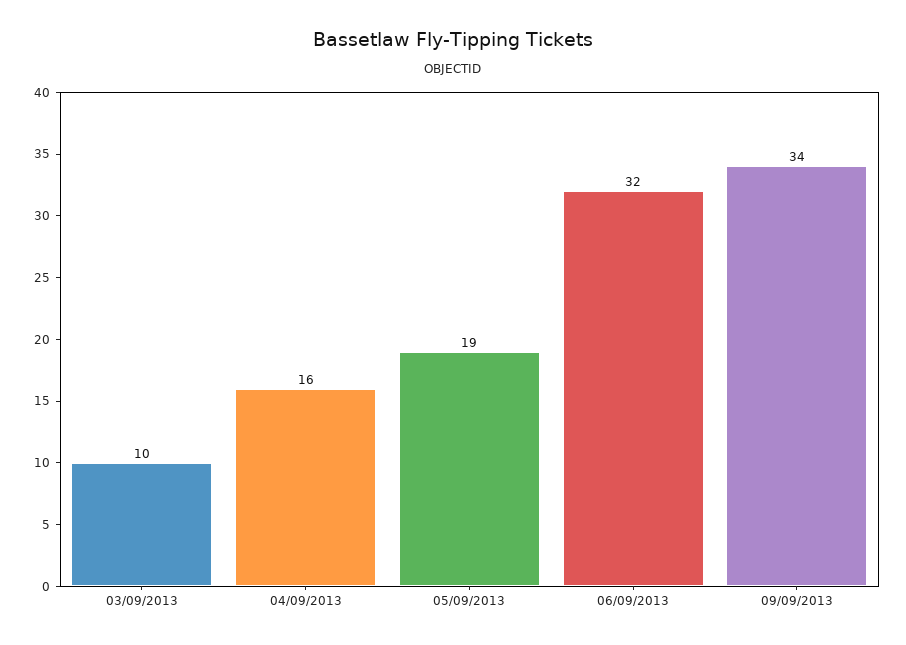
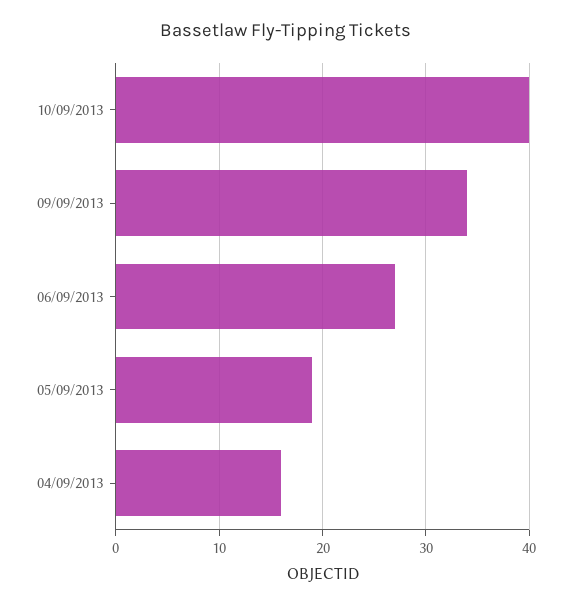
03/09/2013: 10 -> none
06/09/2013: 32 -> 27
10/09/2013: none -> 40

